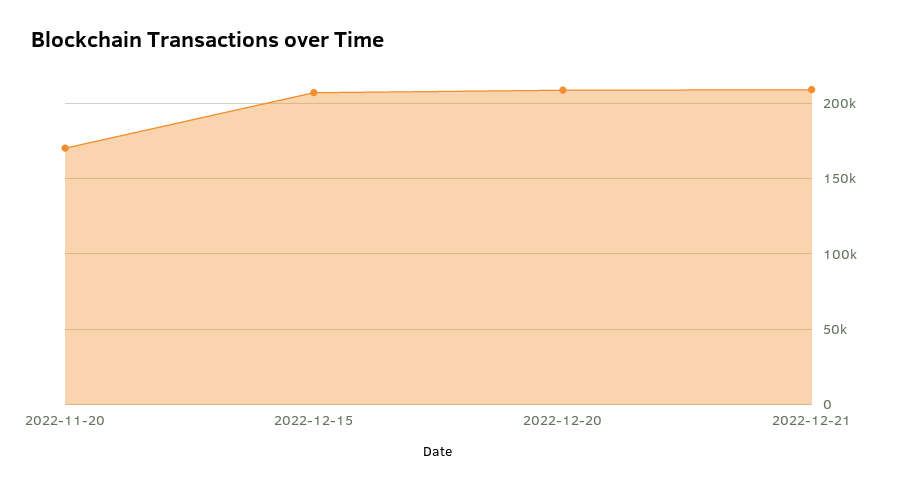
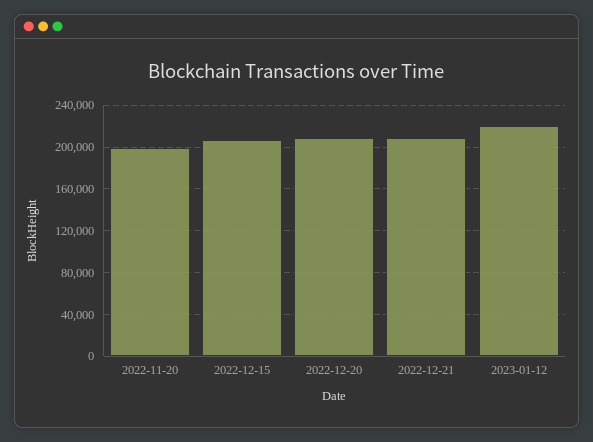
2022-11-20: 170000 -> 200000
2023-01-12: none -> 220000

